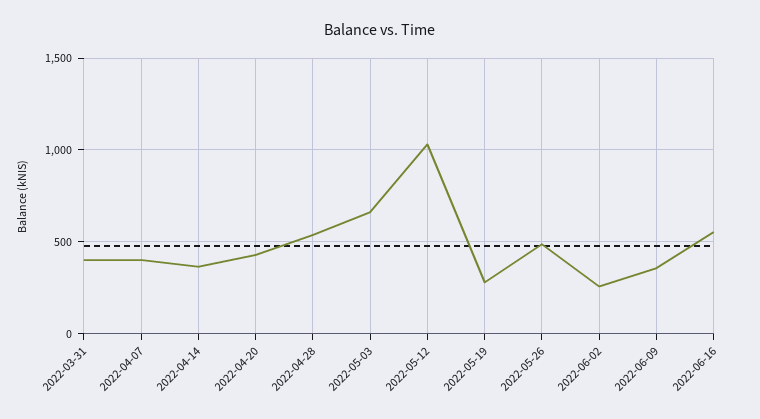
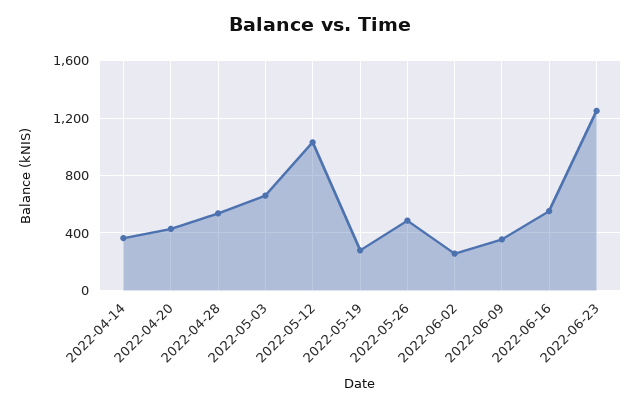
2022-03-31: 400 -> none
2022-04-07: 400 -> none
2022-06-23: none -> 1250

